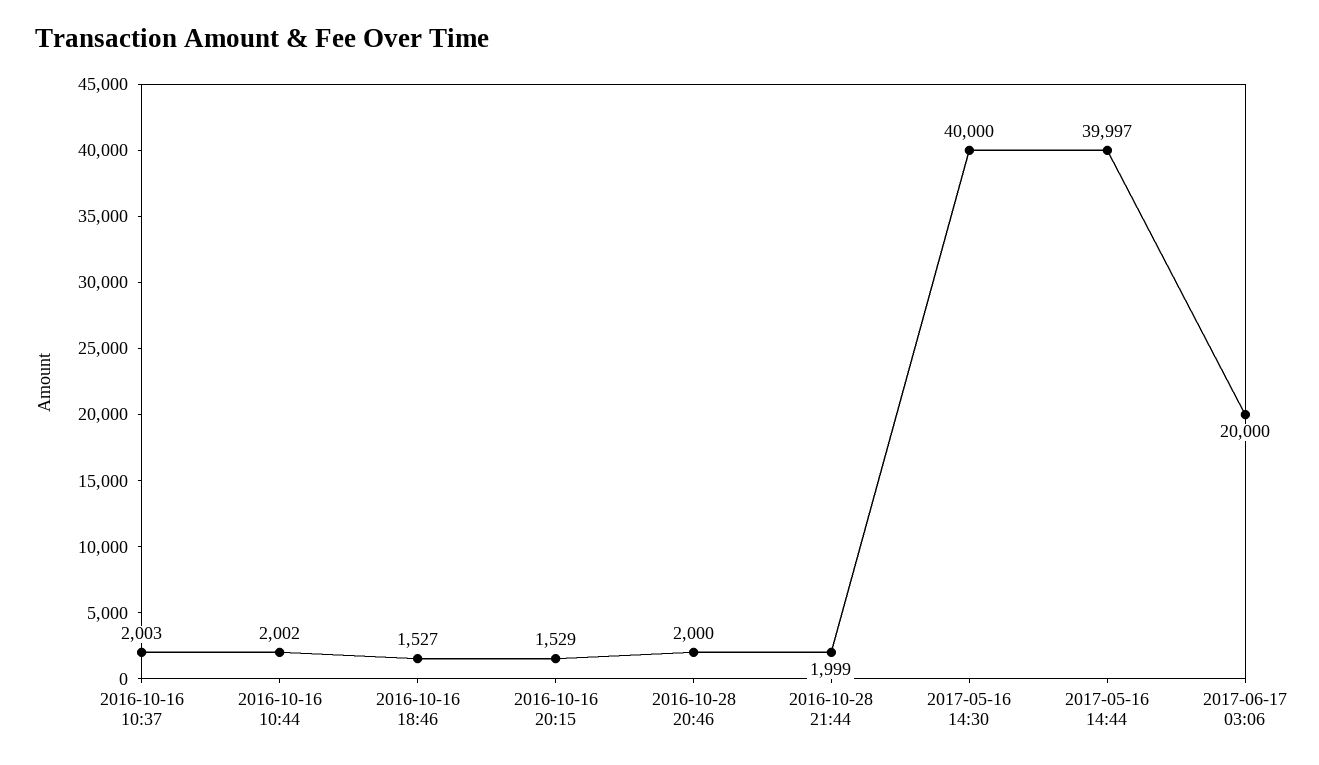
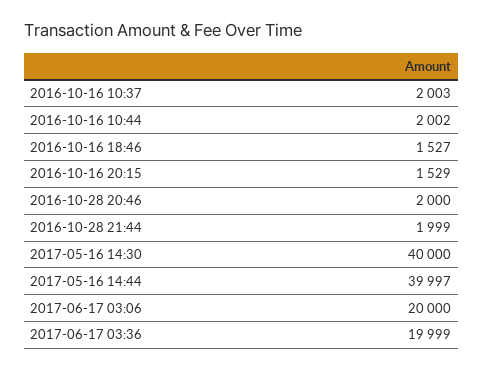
2017-06-17 03:36: none -> 19999

